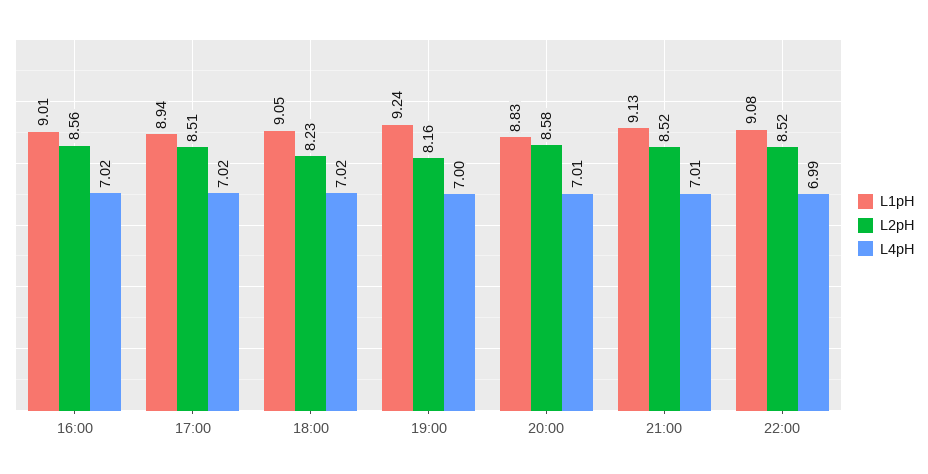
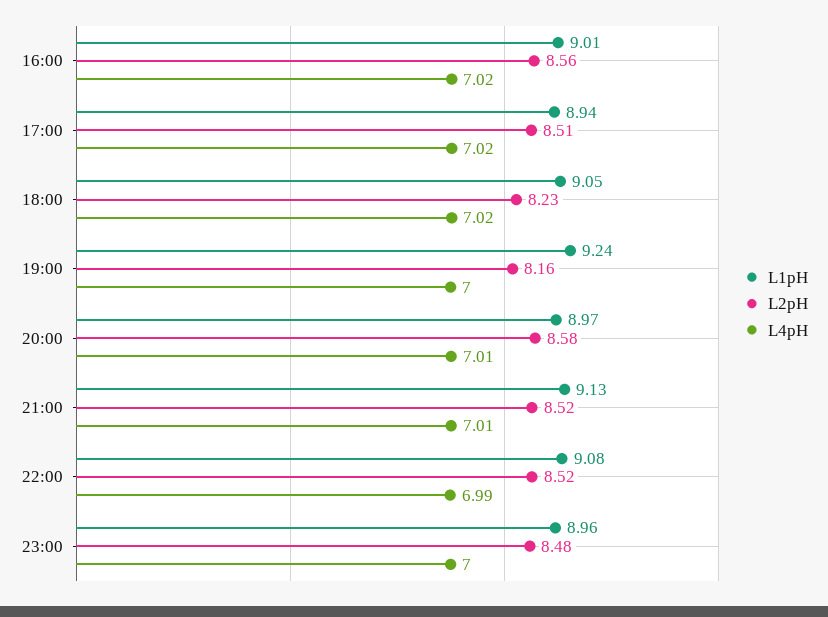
L1pH, 20:00: 8.83 -> 8.97
L1pH, 23:00: none -> 8.96
L2pH, 23:00: none -> 8.48
L4pH, 23:00: none -> 7

